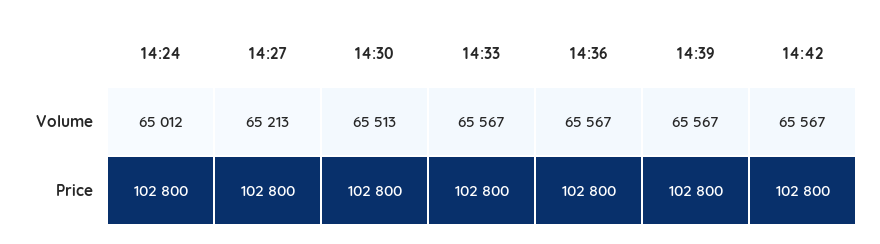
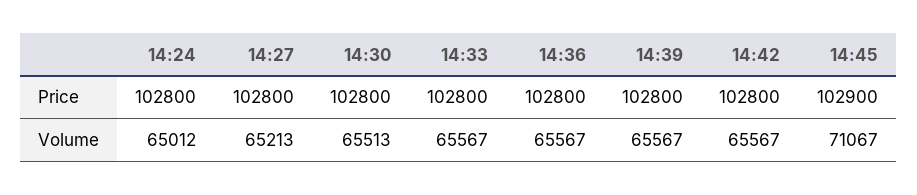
14:45, Price: none -> 102900
14:45, Volume: none -> 71067

